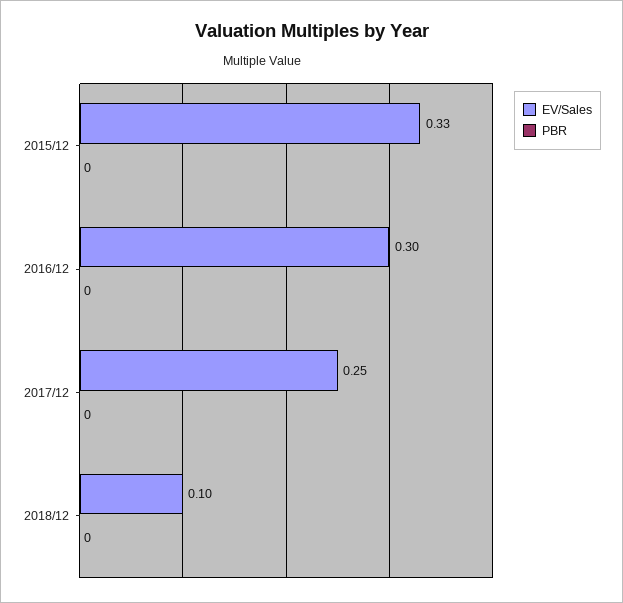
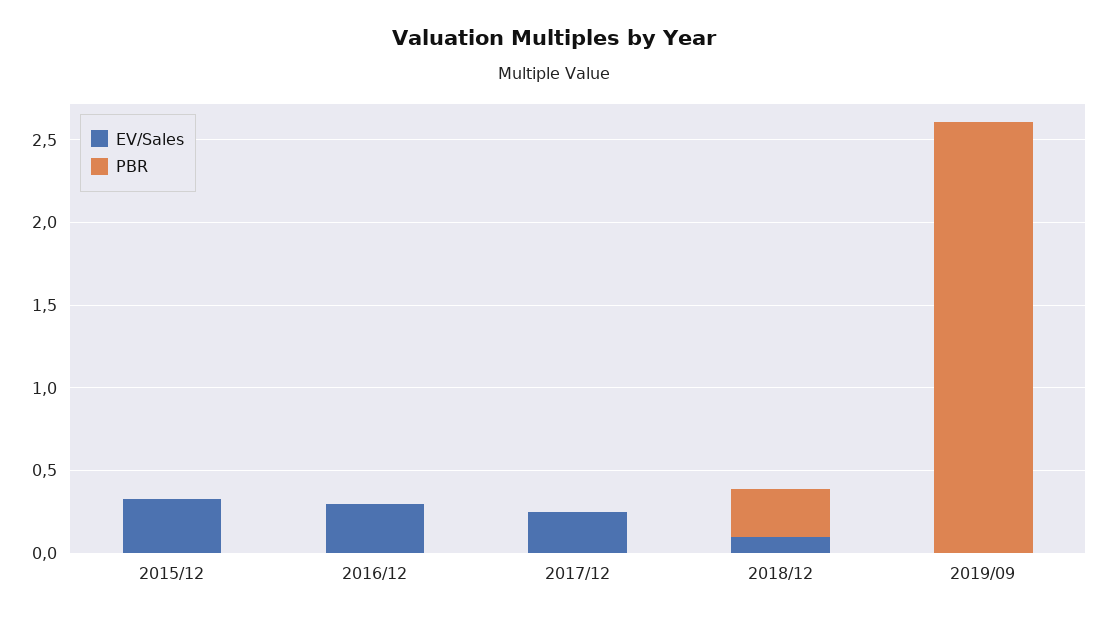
PBR, 2018/12: 0 -> 0.3
EV/Sales, 2019/09: none -> 0
PBR, 2019/09: none -> 2.6

